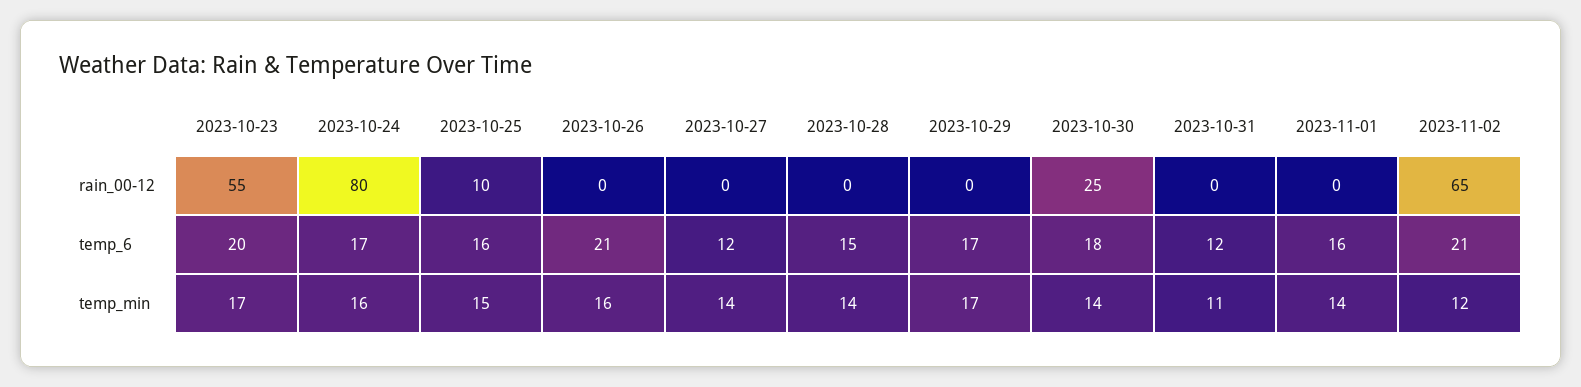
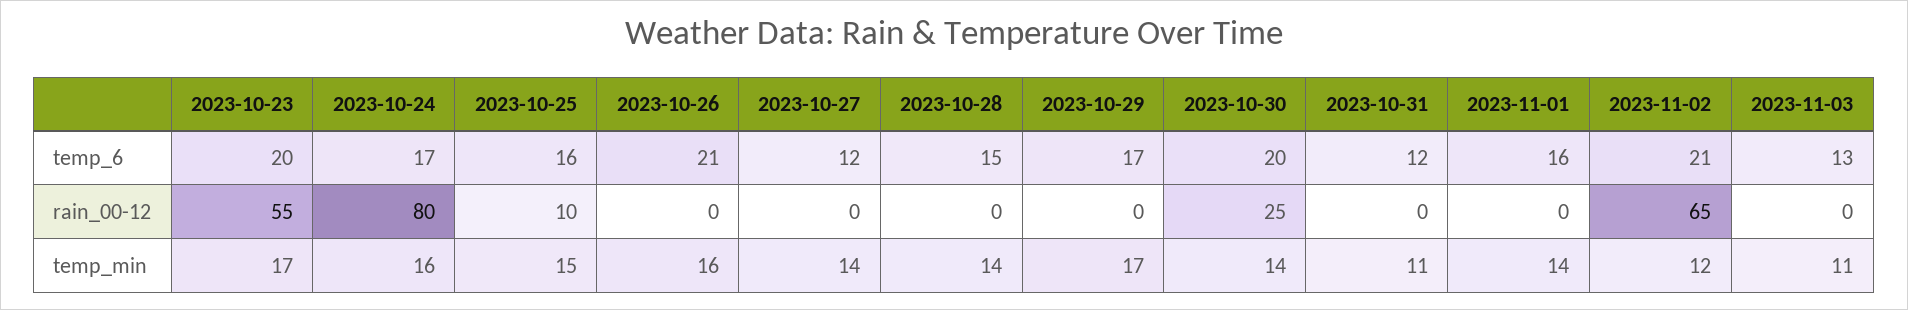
2023-10-30, temp_6: 18 -> 20
2023-11-03, temp_6: none -> 13
2023-11-03, rain_00-12: none -> 0
2023-11-03, temp_min: none -> 11

